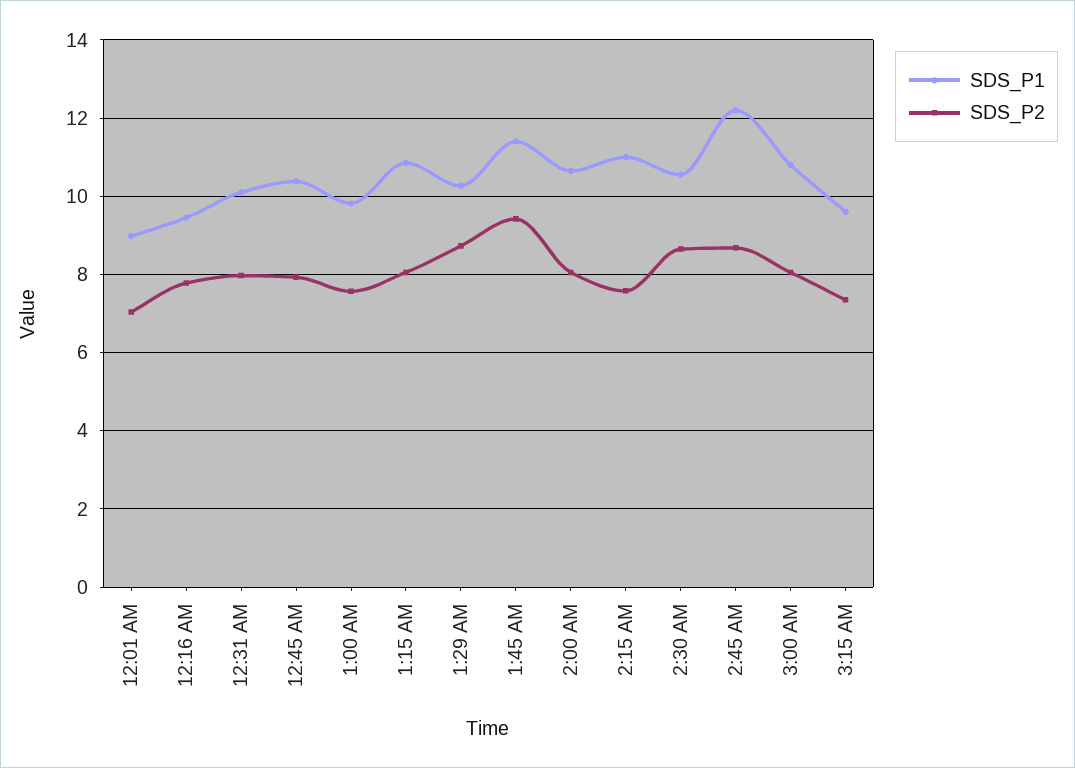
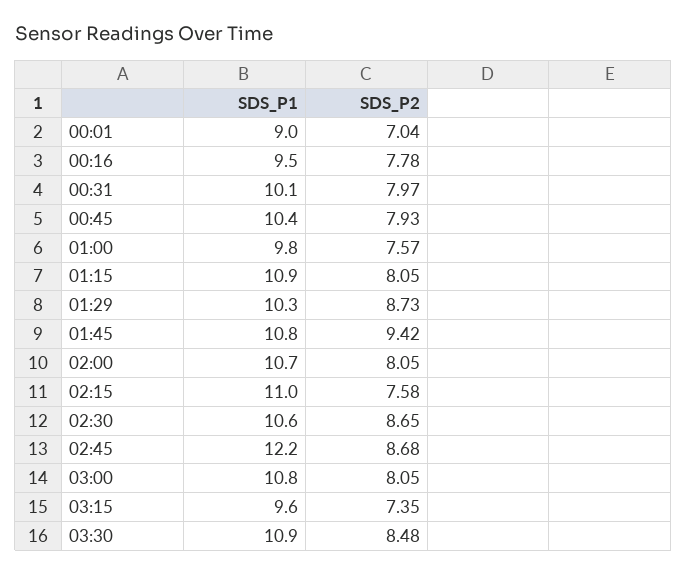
SDS_P1, 1:45 AM: 11.4 -> 10.8
SDS_P1, 03:30: none -> 10.9
SDS_P2, 03:30: none -> 8.48

